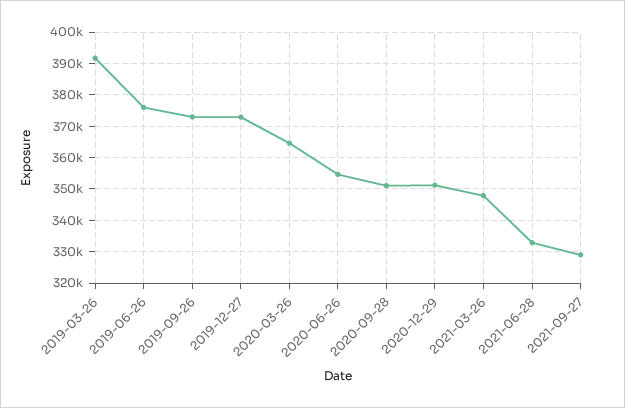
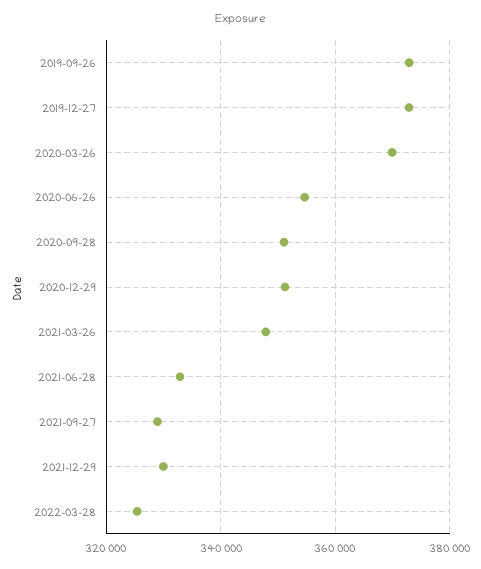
2019-03-26: 392000 -> none
2019-06-26: 376000 -> none
2020-03-26: 364000 -> 370000
2021-12-29: none -> 330000
2022-03-28: none -> 326000

